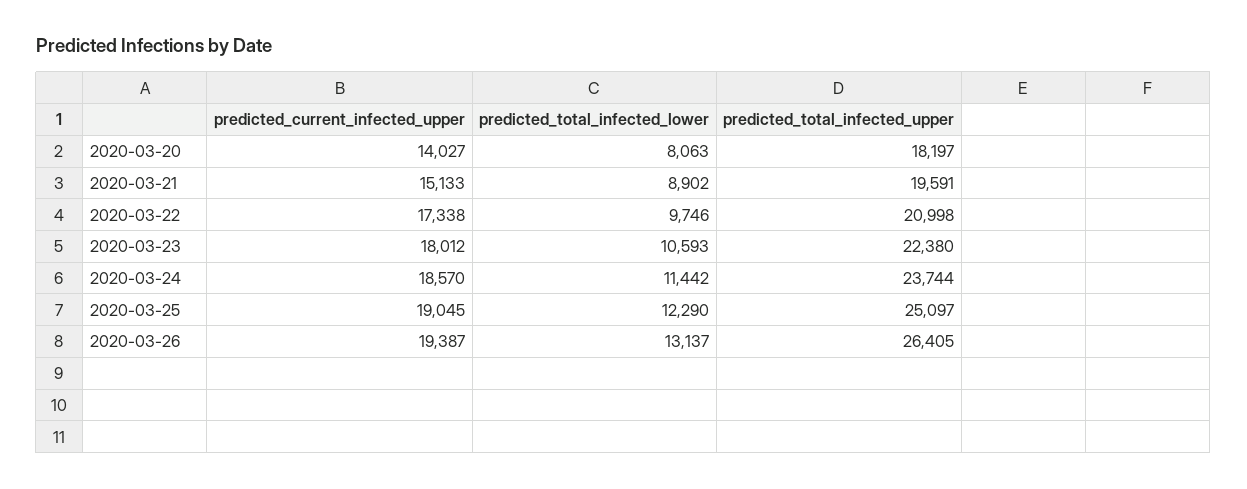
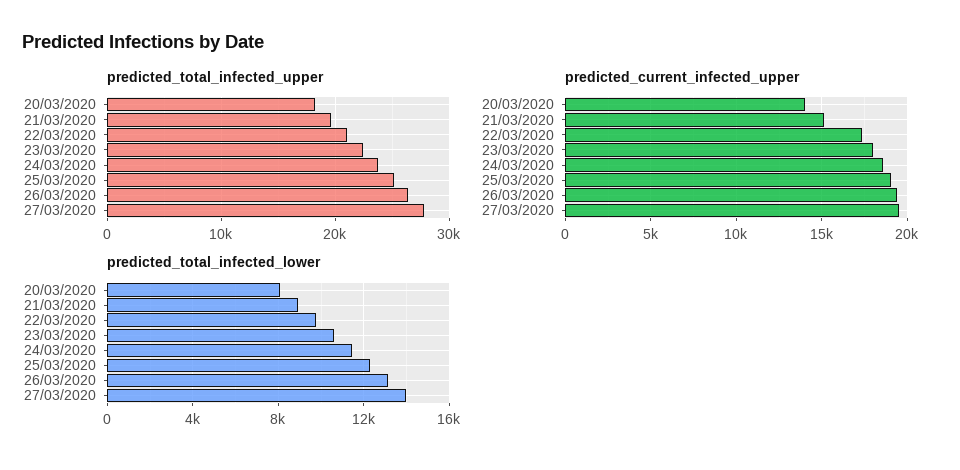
predicted_total_infected_upper, 27/03/2020: none -> 28000
predicted_current_infected_upper, 27/03/2020: none -> 19500
predicted_total_infected_lower, 27/03/2020: none -> 14000

